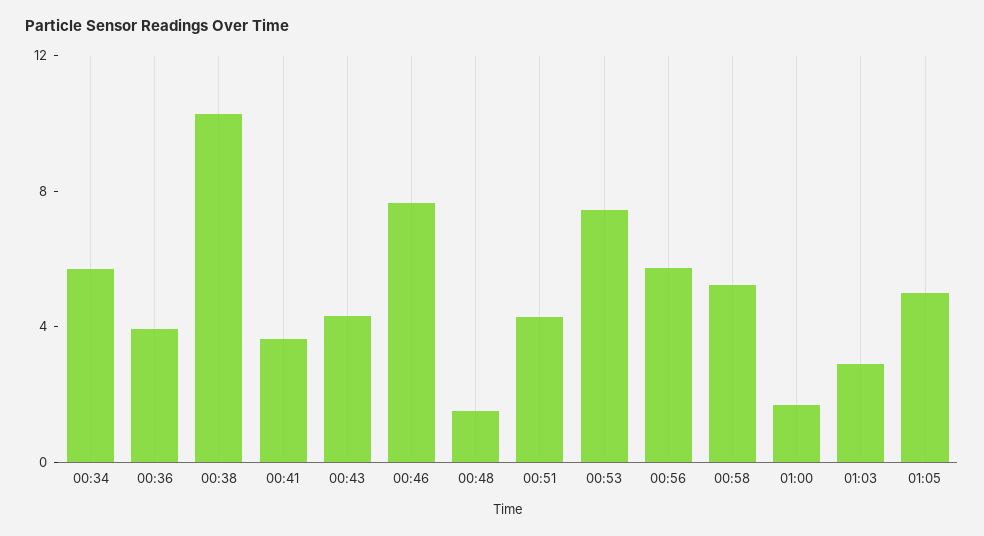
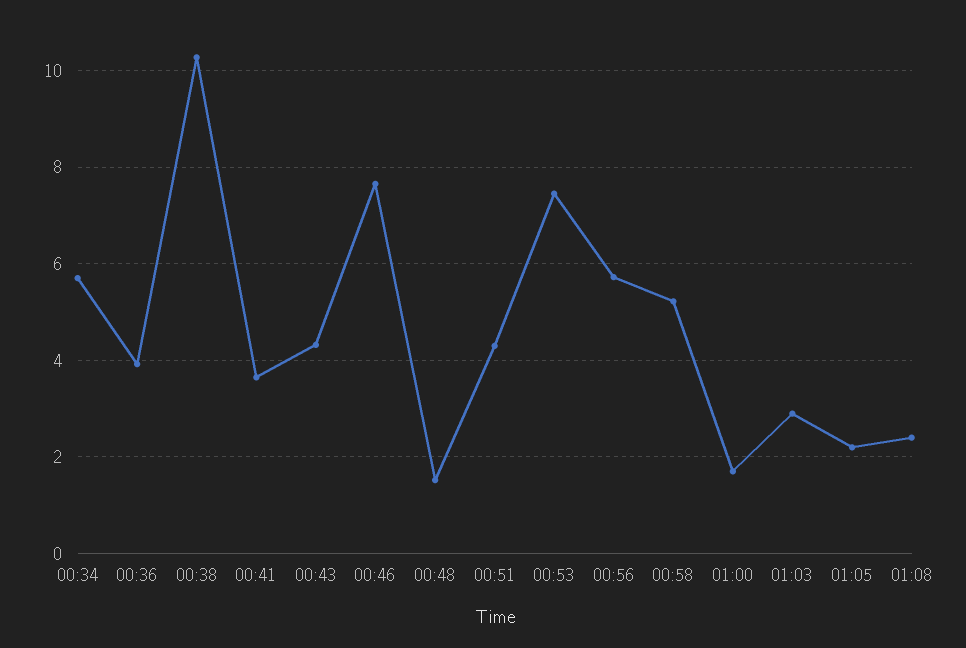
01:05: 5 -> 2.2
01:08: none -> 2.4

